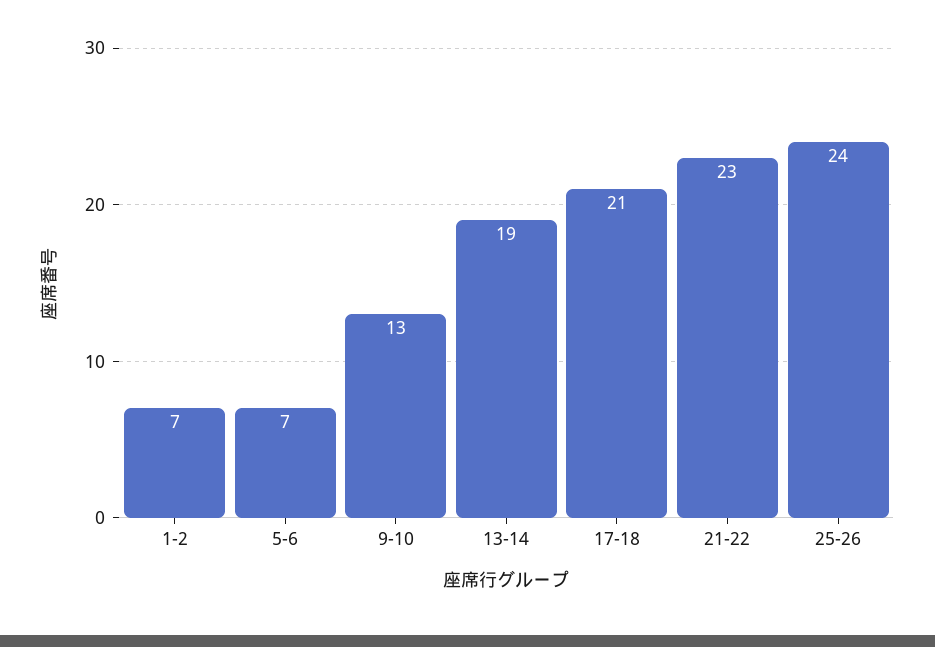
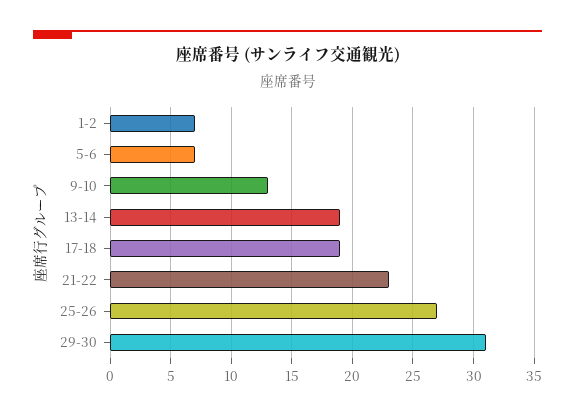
17-18: 21 -> 19
25-26: 24 -> 27
29-30: none -> 31

